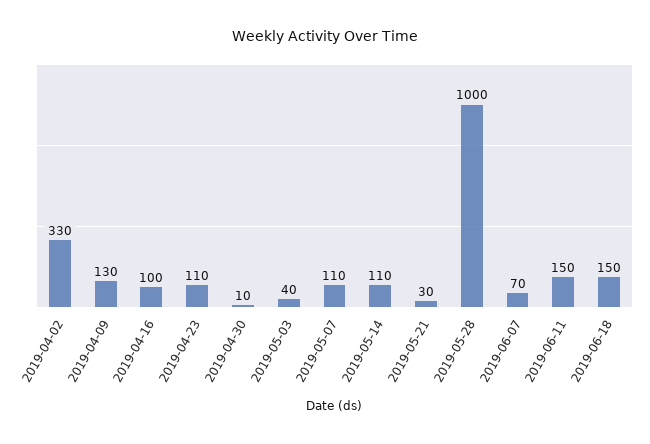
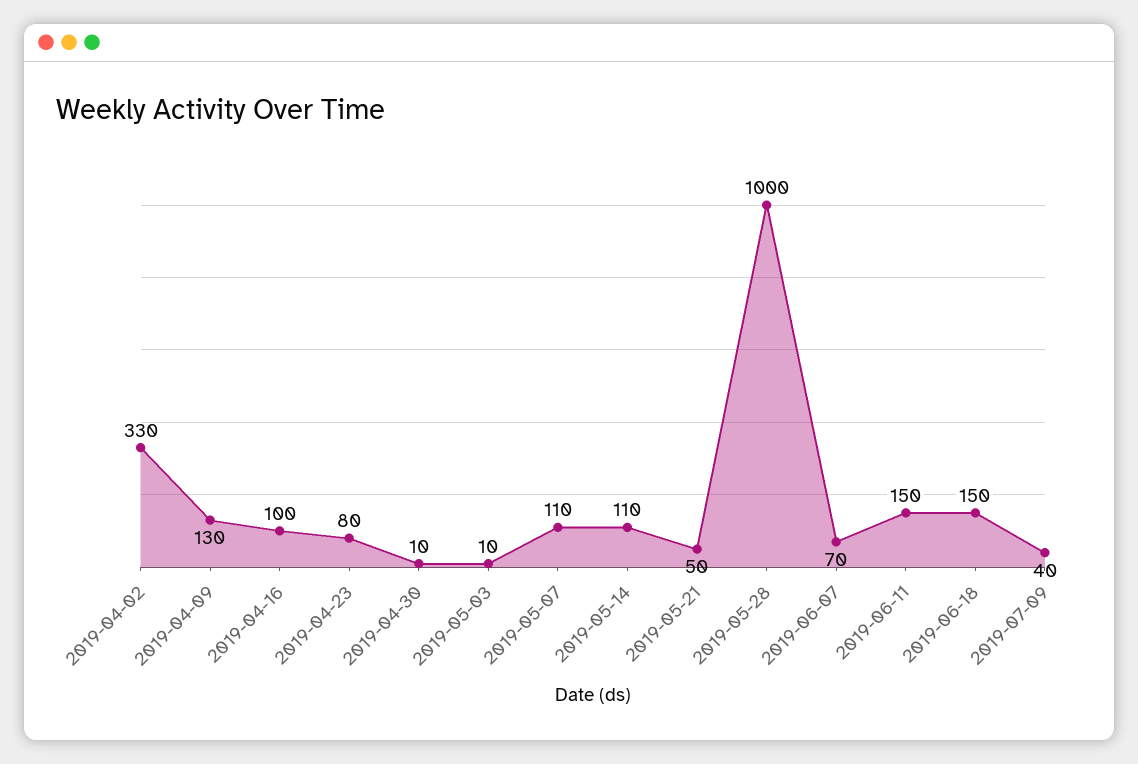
2019-04-23: 110 -> 80
2019-05-03: 40 -> 10
2019-05-21: 30 -> 50
2019-07-09: none -> 40

